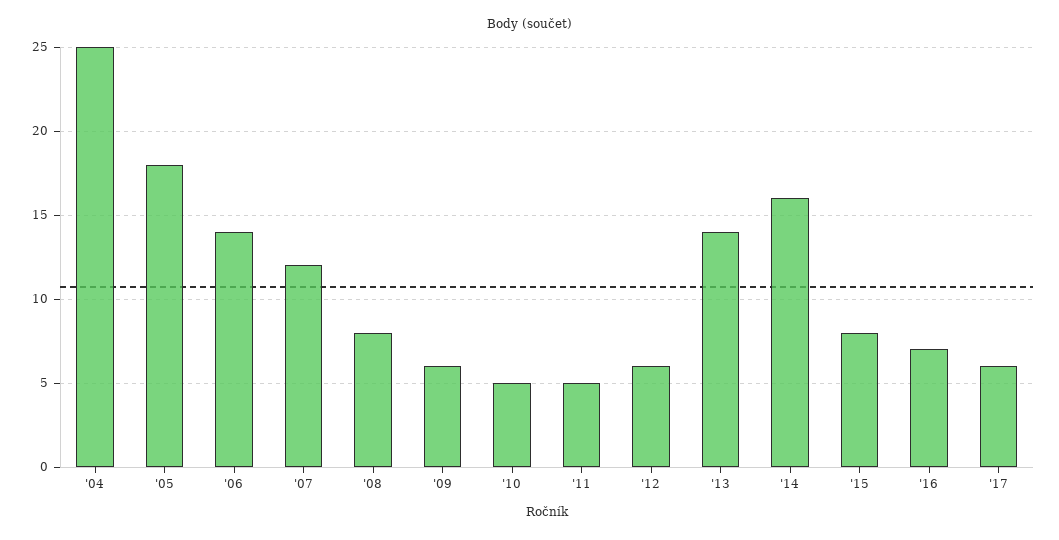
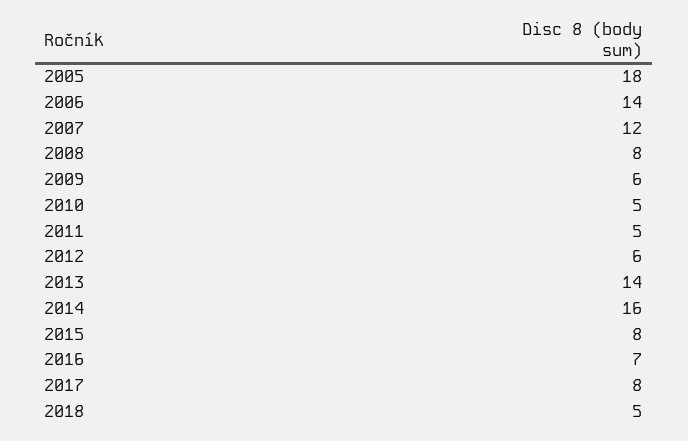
'04: 25 -> none
'17: 6 -> 8
2018: none -> 5

